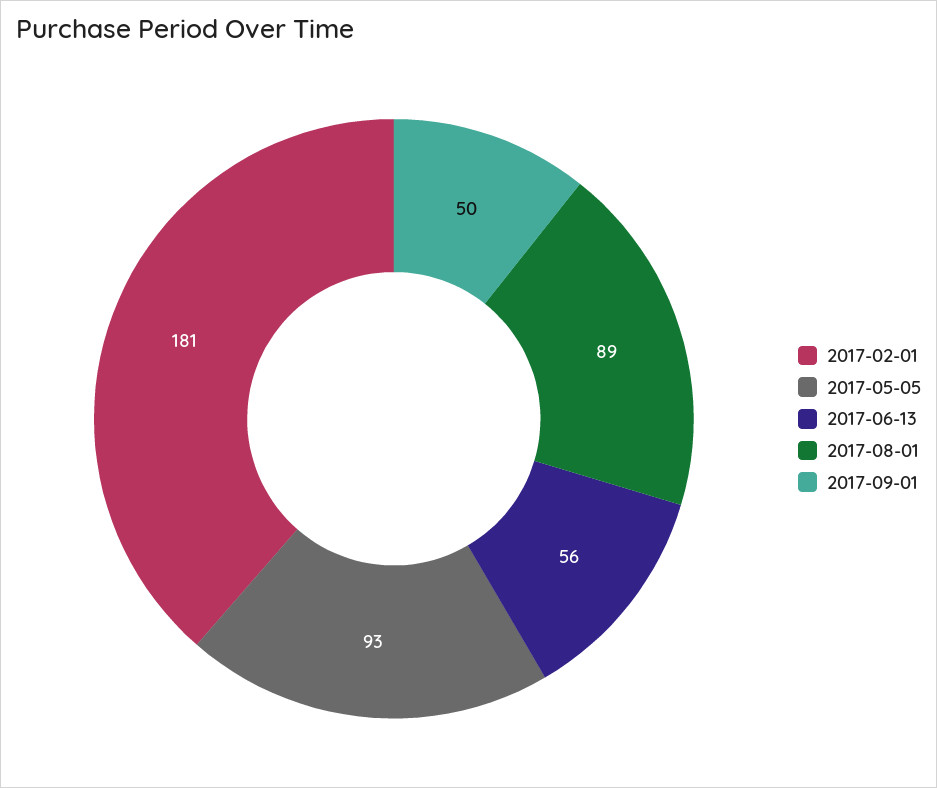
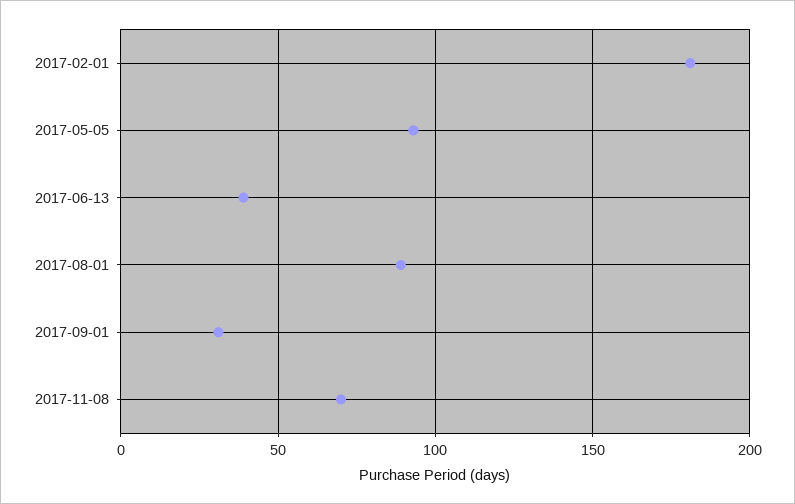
2017-06-13: 56 -> 40
2017-09-01: 50 -> 30
2017-11-08: none -> 70

